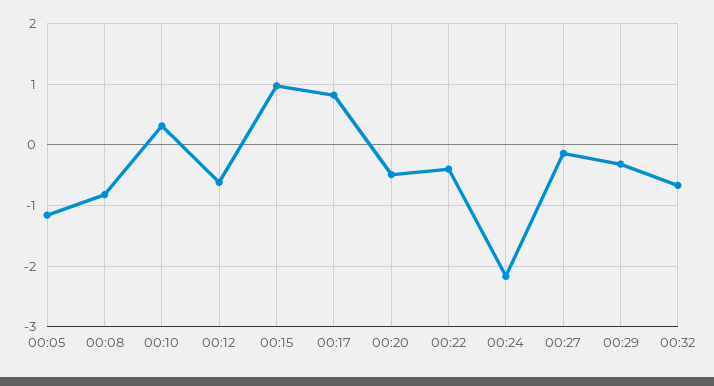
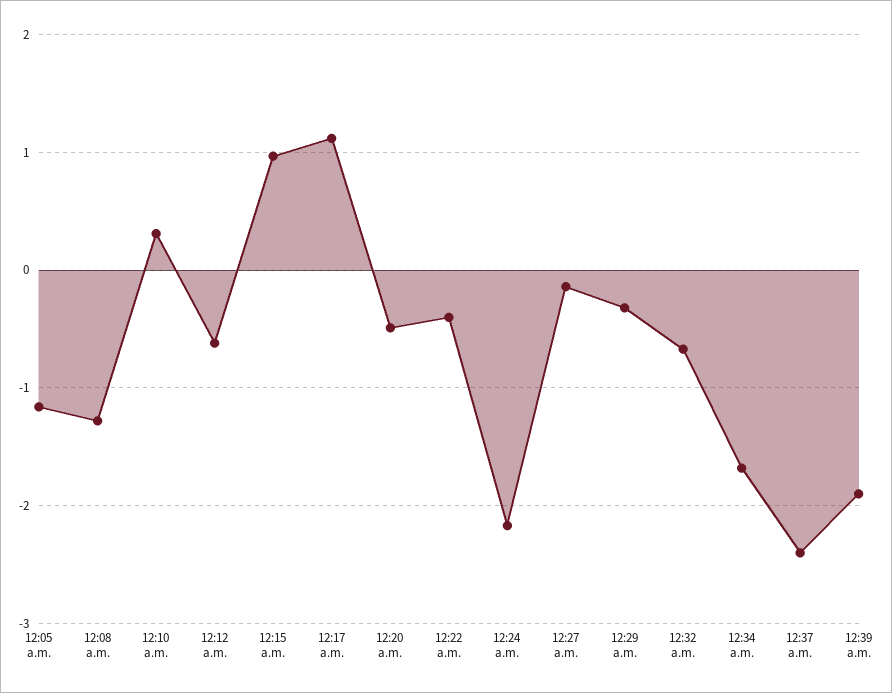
00:08: -0.8 -> -1.3
00:17: 0.8 -> 1.1
12:34 a.m.: none -> -1.7
12:37 a.m.: none -> -2.4
12:39 a.m.: none -> -1.9

